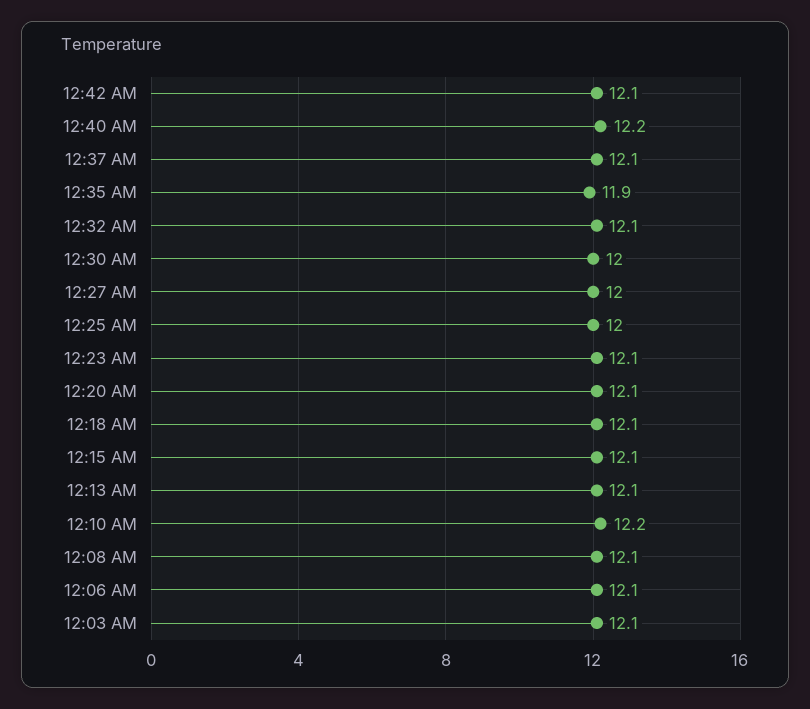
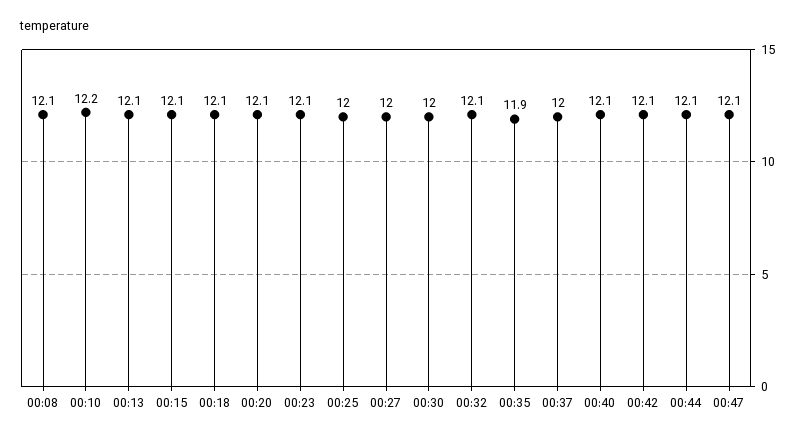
12:40 AM: 12.2 -> 12.1
12:37 AM: 12.1 -> 12
12:06 AM: 12.1 -> none
12:03 AM: 12.1 -> none
00:44: none -> 12.1
00:47: none -> 12.1

